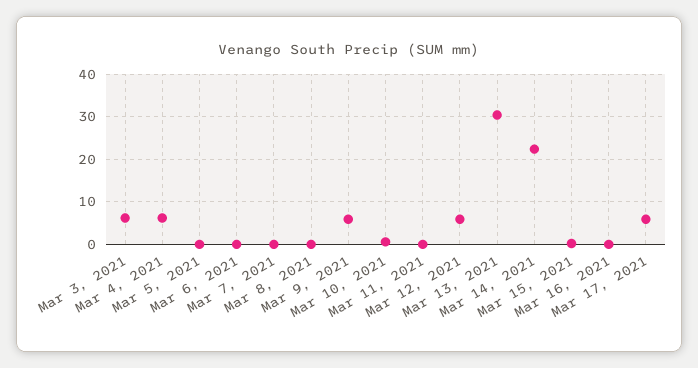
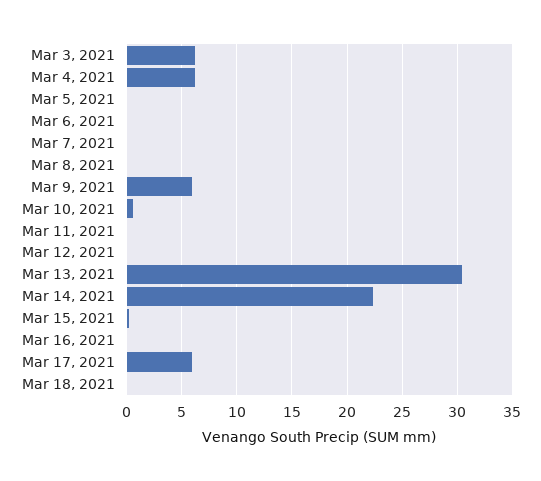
Mar 12, 2021: 6 -> 0
Mar 18, 2021: none -> 0

